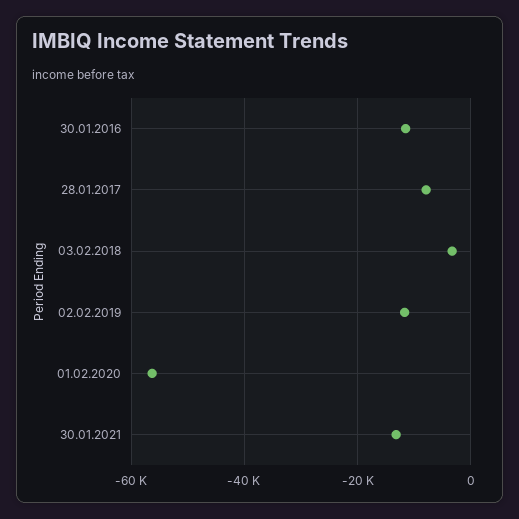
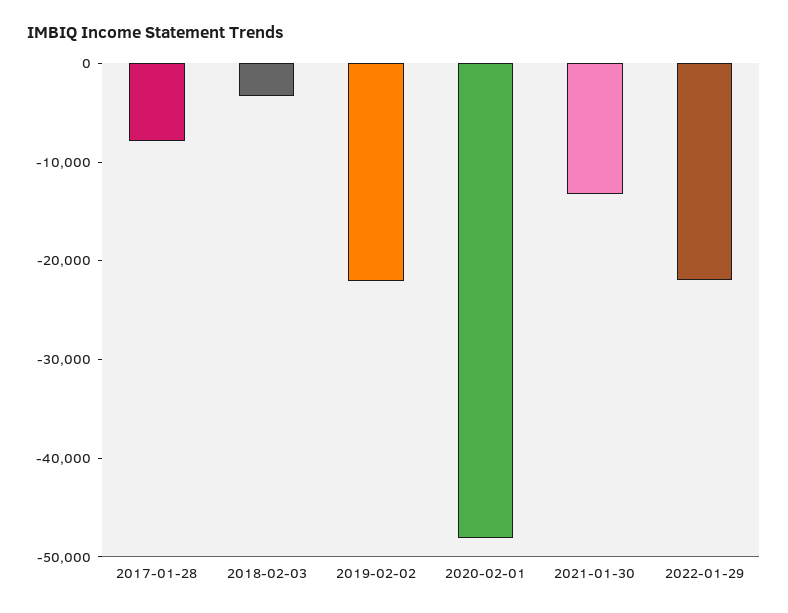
30.01.2016: -12000 -> none
02.02.2019: -12000 -> -22000
01.02.2020: -56000 -> -48000
2022-01-29: none -> -22000

